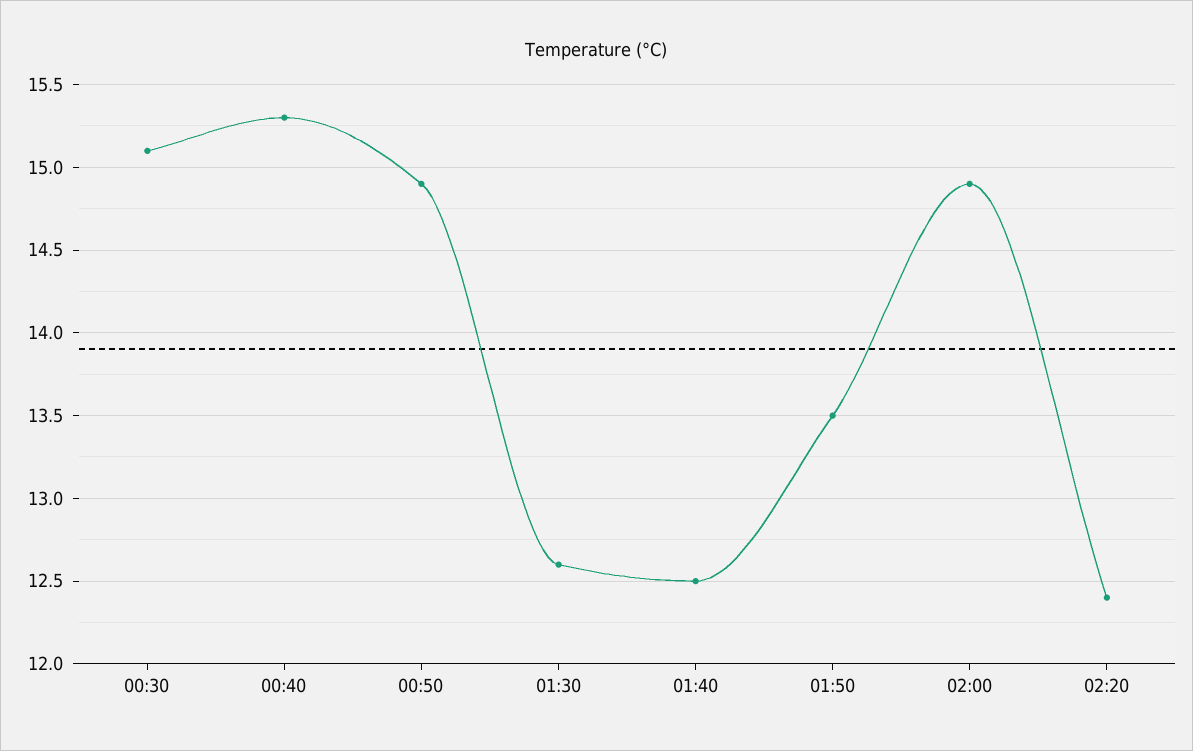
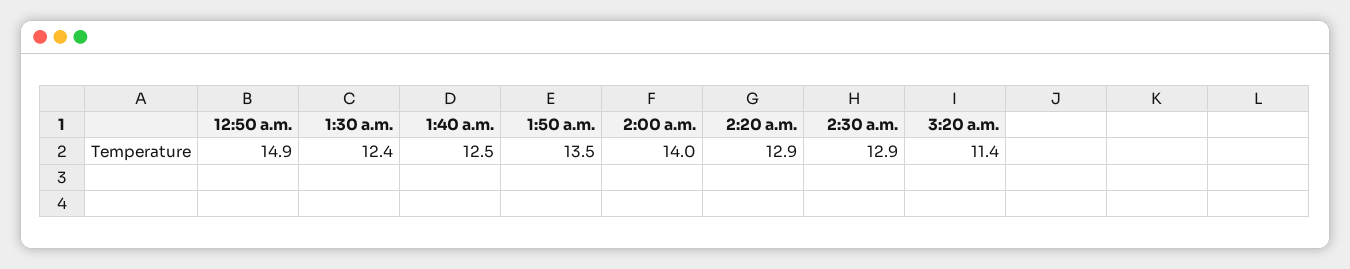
00:30: 15.1 -> none
00:40: 15.3 -> none
01:30: 12.6 -> 12.4
02:00: 14.9 -> 14
02:20: 12.4 -> 12.9
2:30 a.m.: none -> 12.9
3:20 a.m.: none -> 11.4

